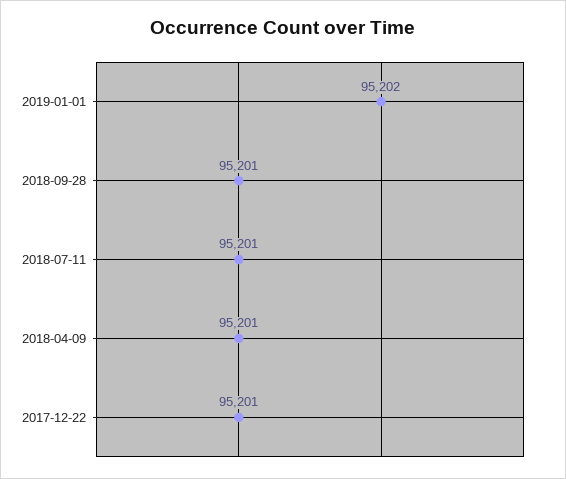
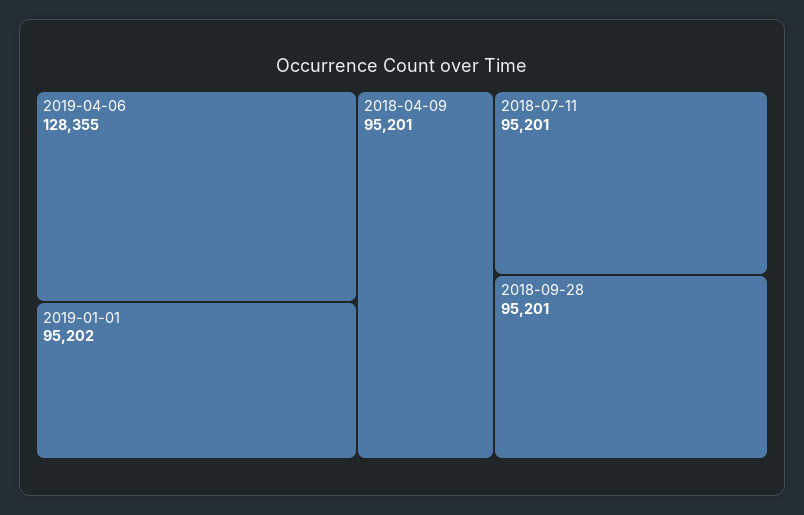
2017-12-22: 95201 -> none
2019-04-06: none -> 128355

